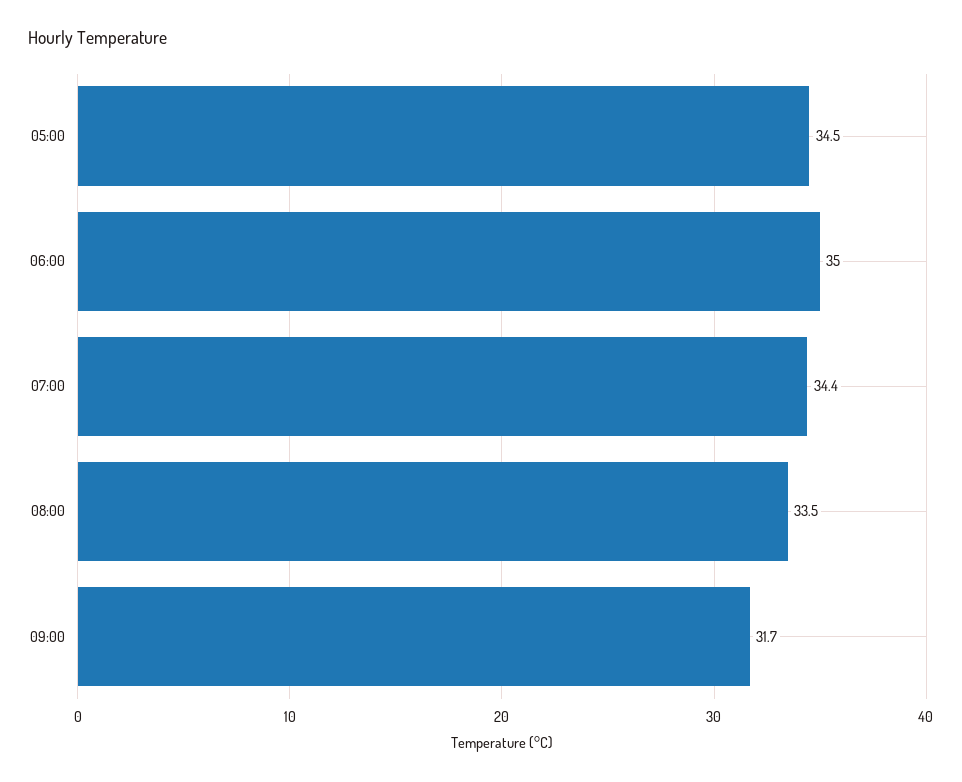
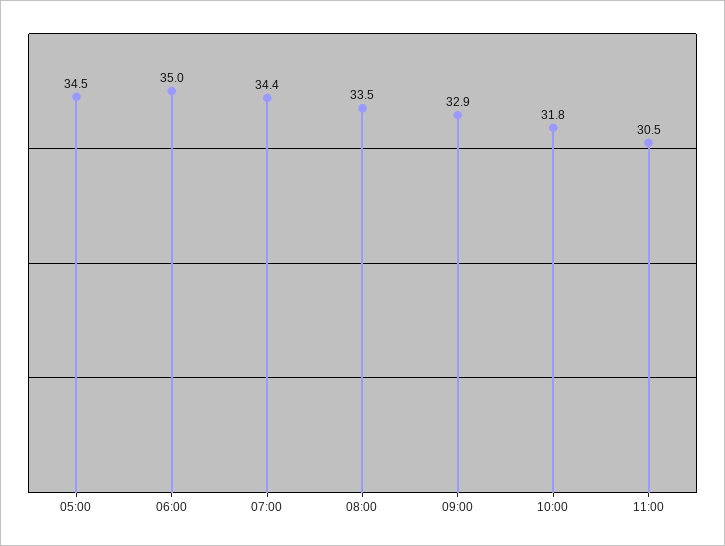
09:00: 31.7 -> 32.9
10:00: none -> 31.8
11:00: none -> 30.5

